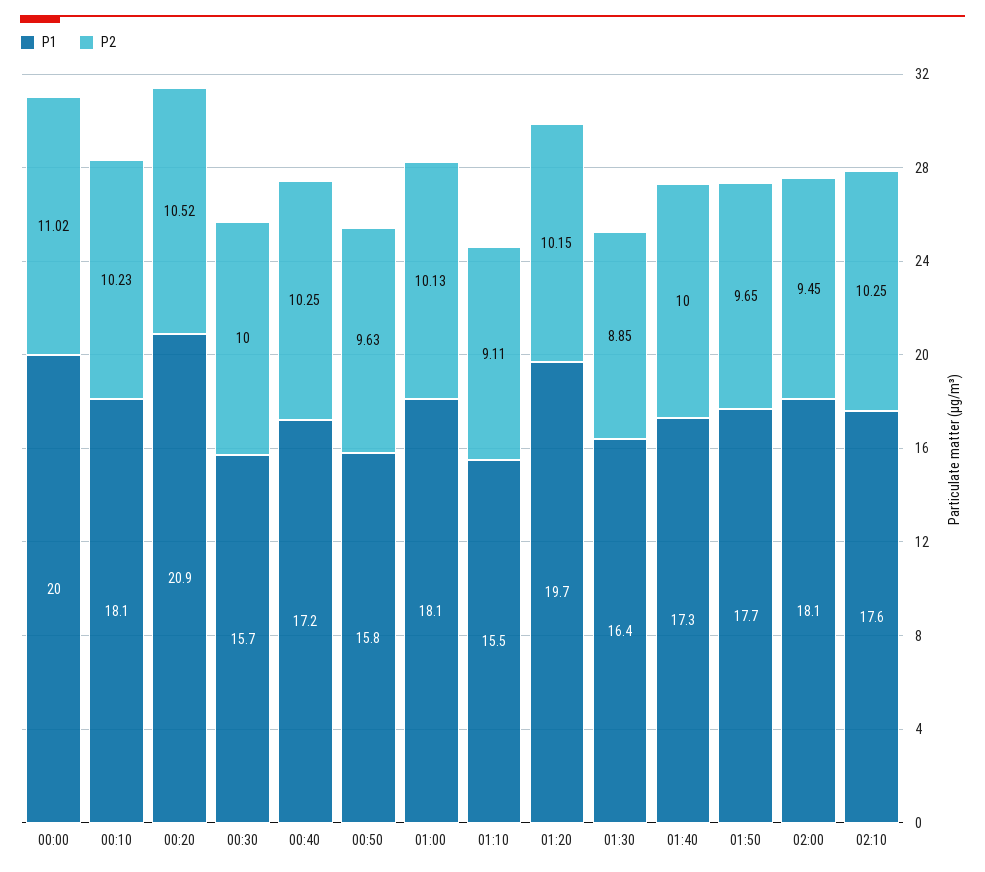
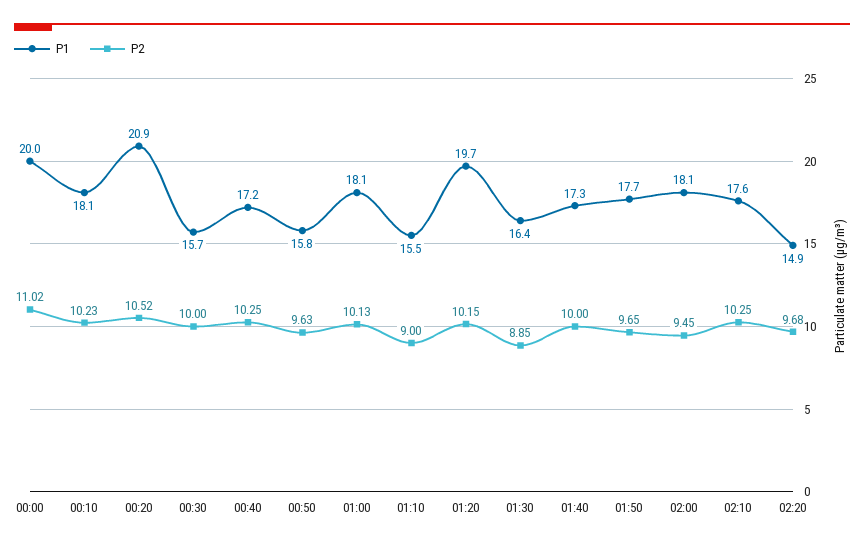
P2, 01:10: 9.11 -> 9
P1, 02:20: none -> 14.9
P2, 02:20: none -> 9.68

